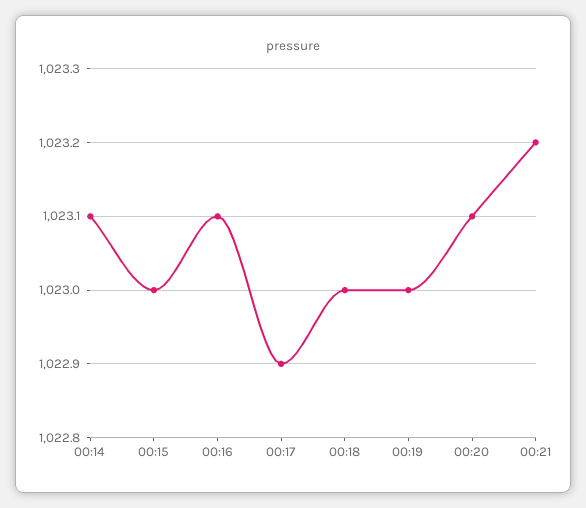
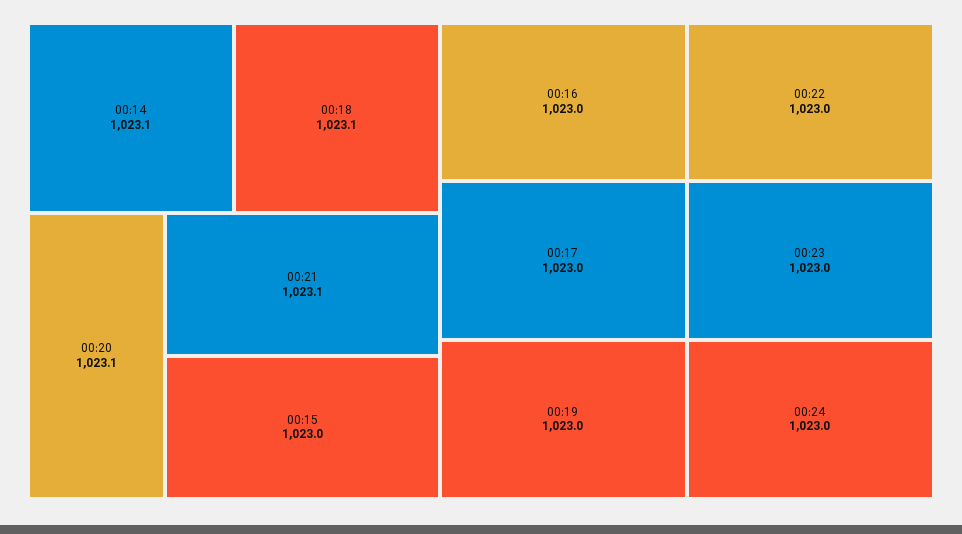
00:16: 1023.1 -> 1023
00:17: 1022.9 -> 1023
00:18: 1023 -> 1023.1
00:21: 1023.2 -> 1023.1
00:22: none -> 1023
00:23: none -> 1023
00:24: none -> 1023

